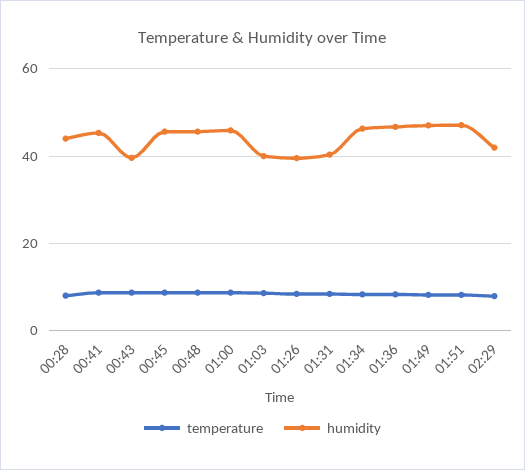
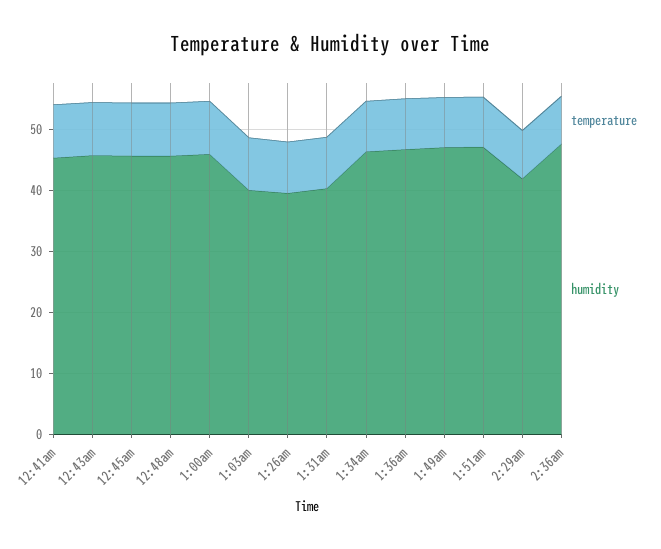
temperature, 00:28: 8 -> none
humidity, 00:28: 44 -> none
humidity, 00:43: 40 -> 46
temperature, 2:36am: none -> 8
humidity, 2:36am: none -> 48

